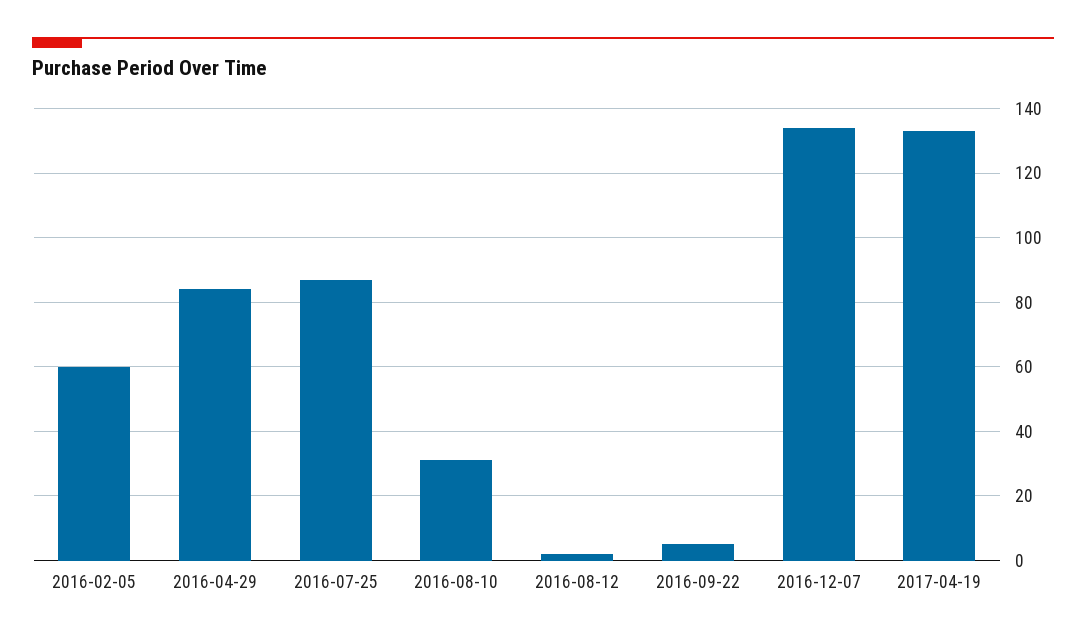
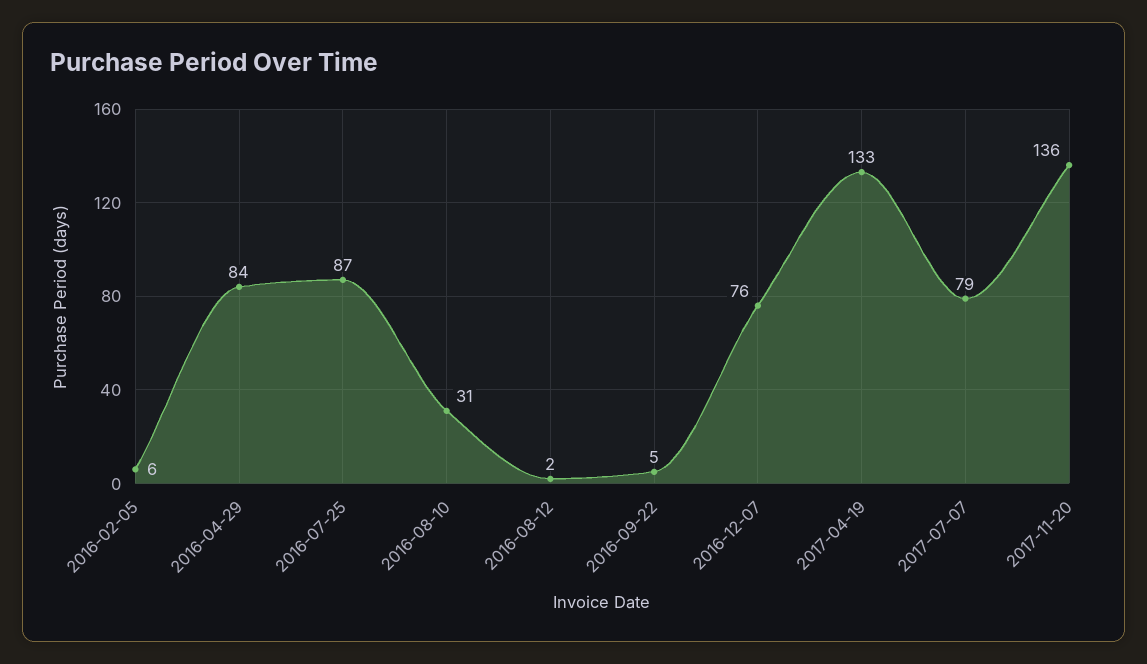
2016-02-05: 60 -> 6
2016-12-07: 135 -> 76
2017-07-07: none -> 79
2017-11-20: none -> 136

